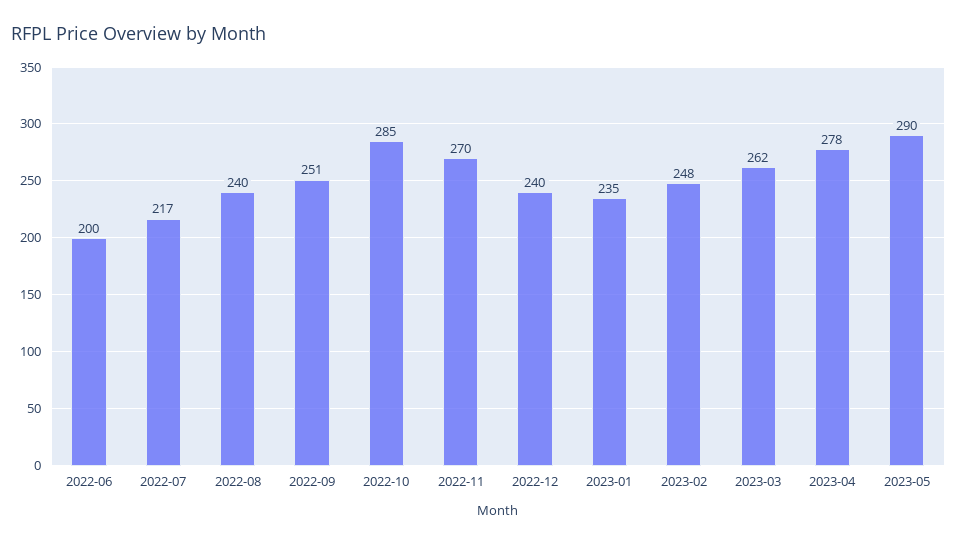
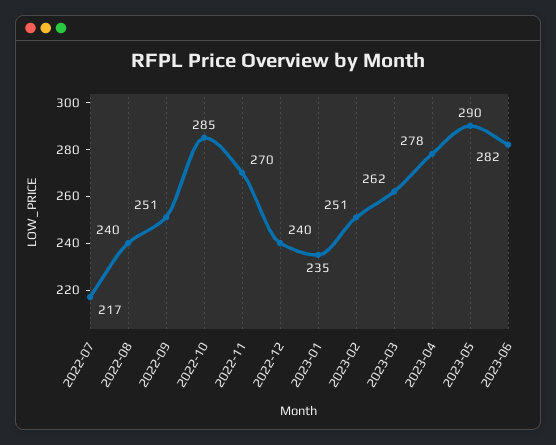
2022-06: 200 -> none
2023-02: 248 -> 251
2023-06: none -> 282

